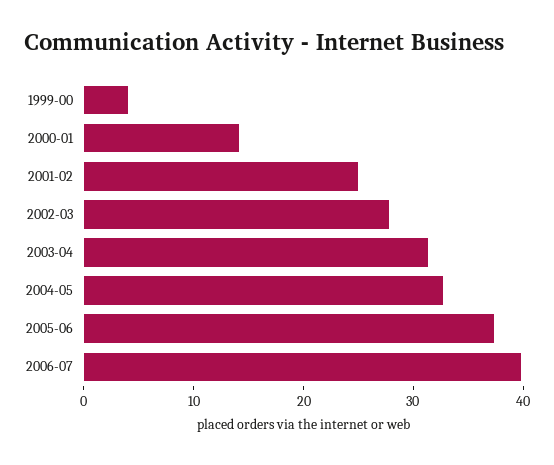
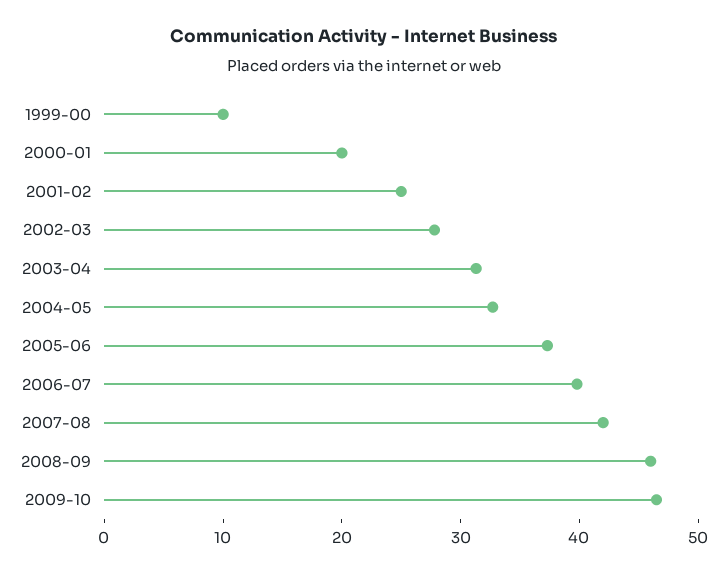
1999-00: 4 -> 10
2000-01: 14 -> 20
2007-08: none -> 42
2008-09: none -> 46
2009-10: none -> 46

